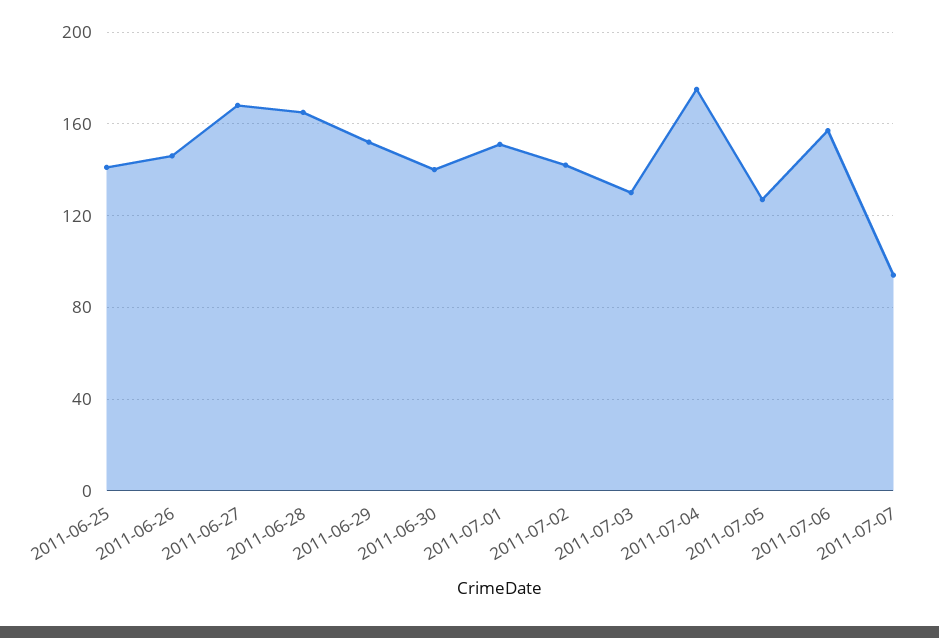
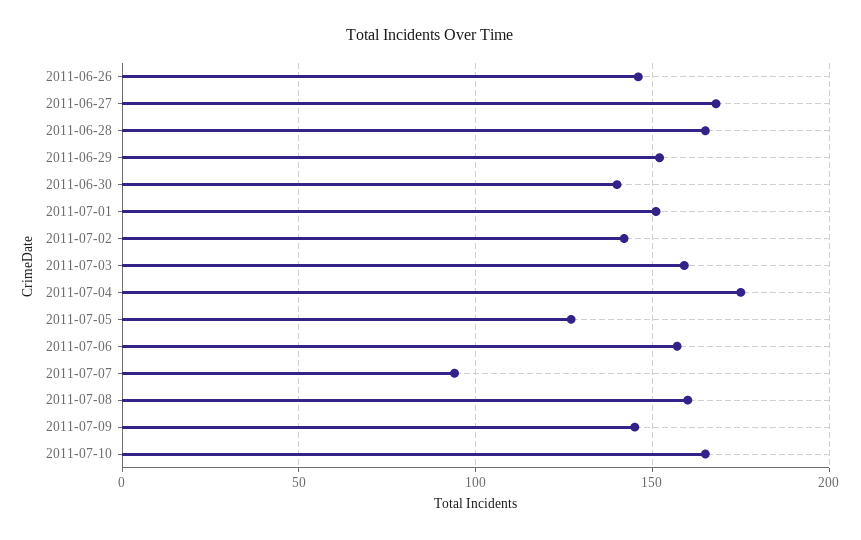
2011-06-25: 140 -> none
2011-07-03: 130 -> 160
2011-07-08: none -> 160
2011-07-09: none -> 145
2011-07-10: none -> 165

